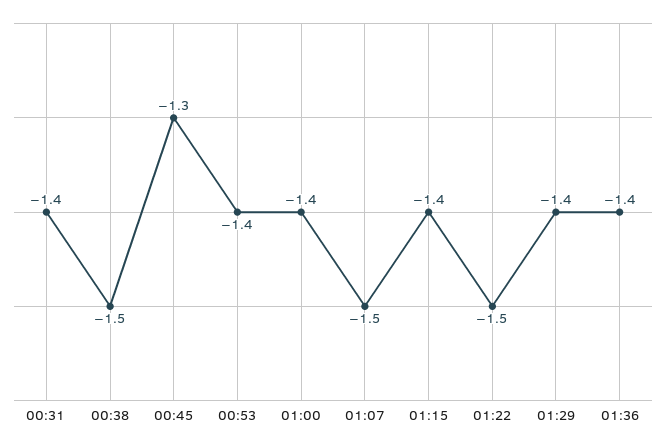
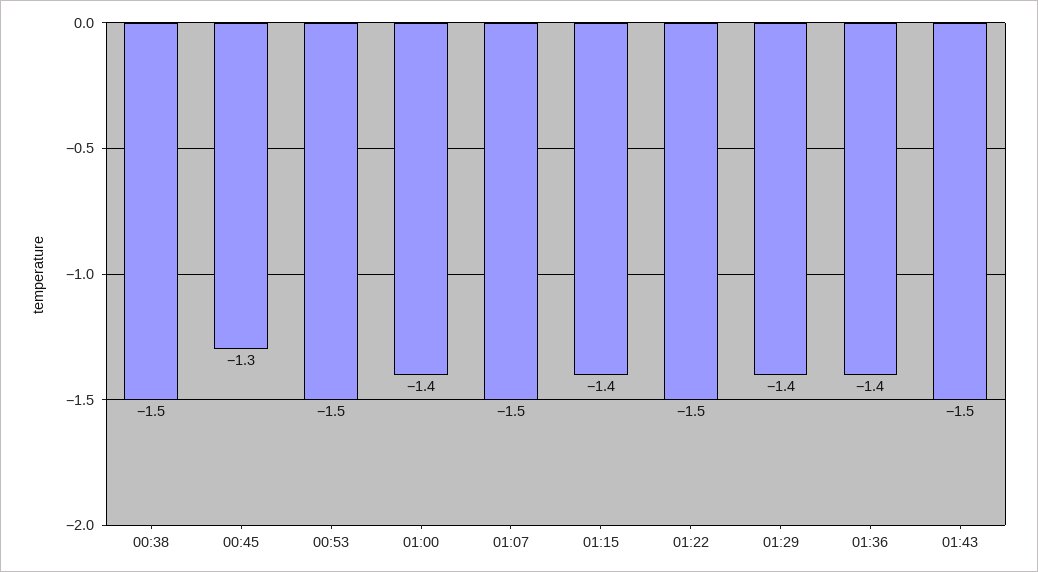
00:31: -1.4 -> none
00:53: -1.4 -> -1.5
01:43: none -> -1.5

